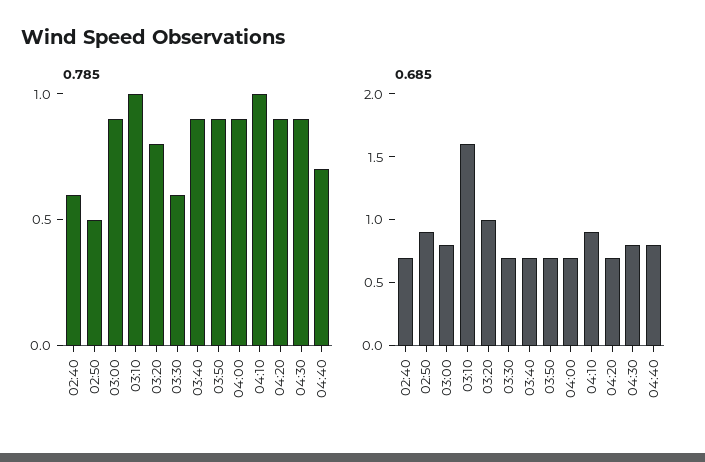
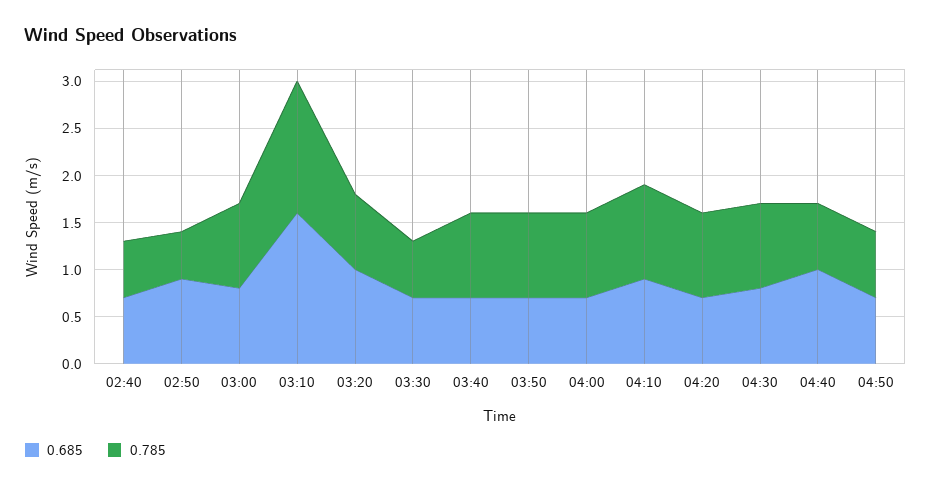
0.785, 03:10: 1 -> 1.4
0.685, 04:40: 0.8 -> 1
0.685, 04:50: none -> 0.7
0.785, 04:50: none -> 0.7

